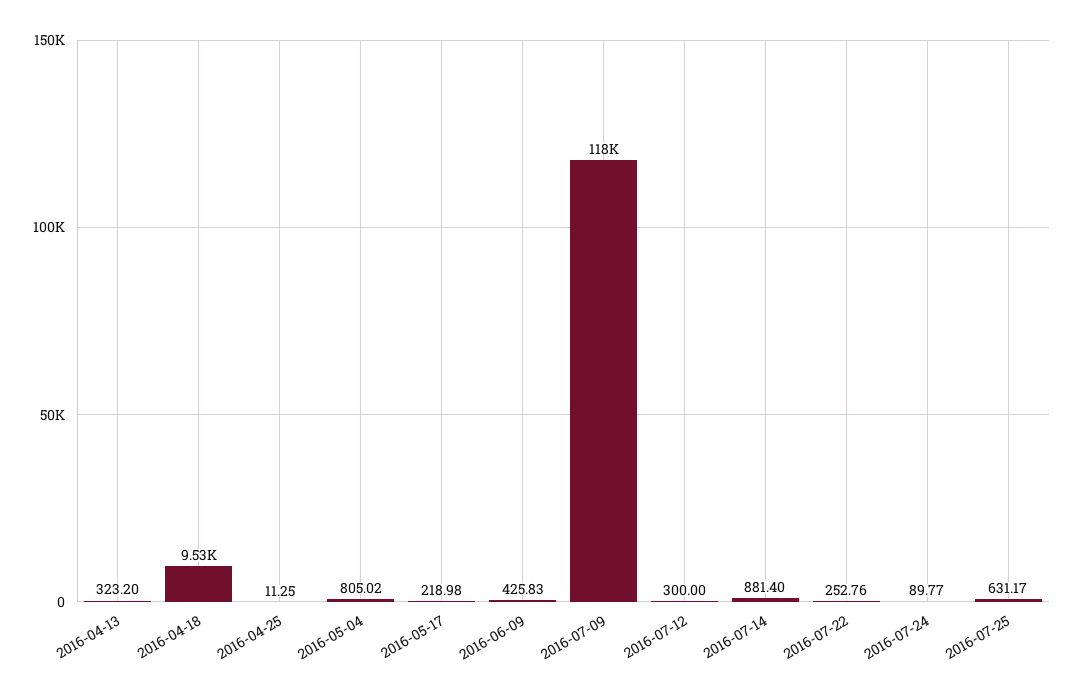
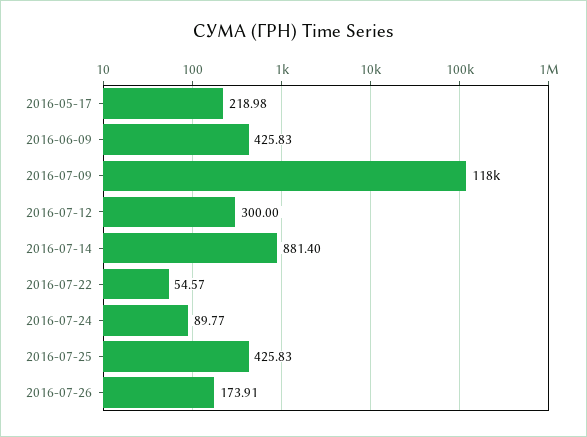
2016-04-13: 323.2 -> none
2016-04-18: 9530 -> none
2016-04-25: 11.25 -> none
2016-05-04: 805.02 -> none
2016-07-22: 252.76 -> 54.57
2016-07-25: 631.17 -> 425.83
2016-07-26: none -> 173.91

